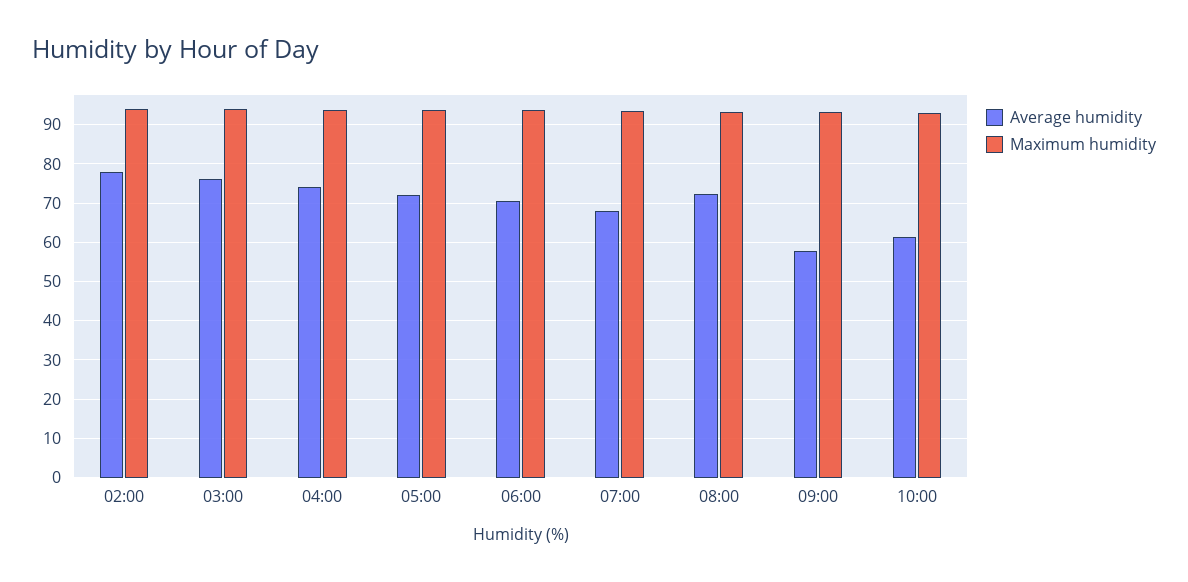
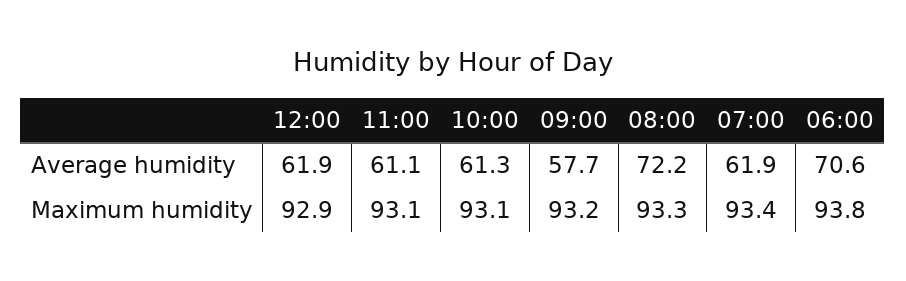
Average humidity, 02:00: 78 -> none
Maximum humidity, 02:00: 94 -> none
Average humidity, 03:00: 76 -> none
Maximum humidity, 03:00: 94 -> none
Average humidity, 04:00: 74 -> none
Maximum humidity, 04:00: 94 -> none
Average humidity, 05:00: 72 -> none
Maximum humidity, 05:00: 94 -> none
Average humidity, 07:00: 68 -> 61.9
Average humidity, 12:00: none -> 61.9
Average humidity, 11:00: none -> 61.1
Maximum humidity, 12:00: none -> 92.9
Maximum humidity, 11:00: none -> 93.1

